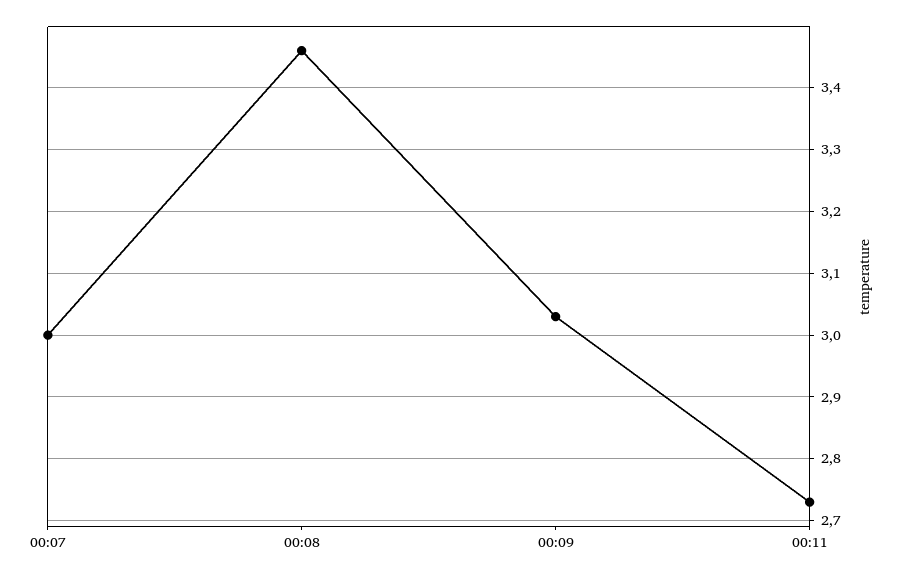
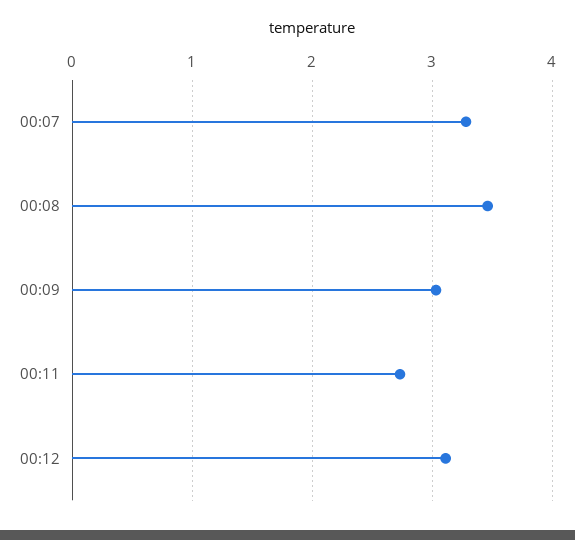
00:07: 3 -> 3.3
00:12: none -> 3.1

